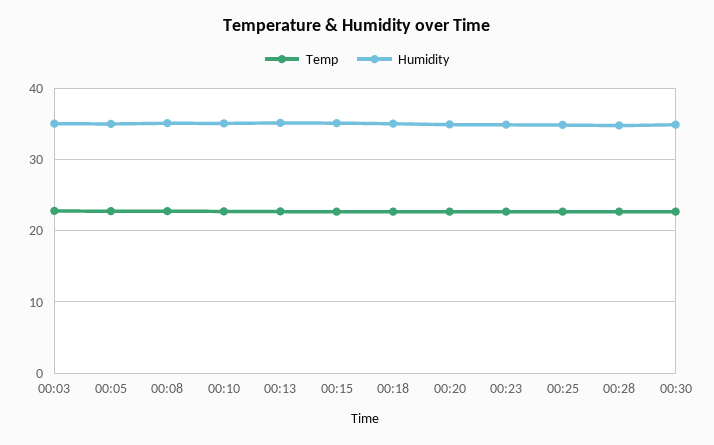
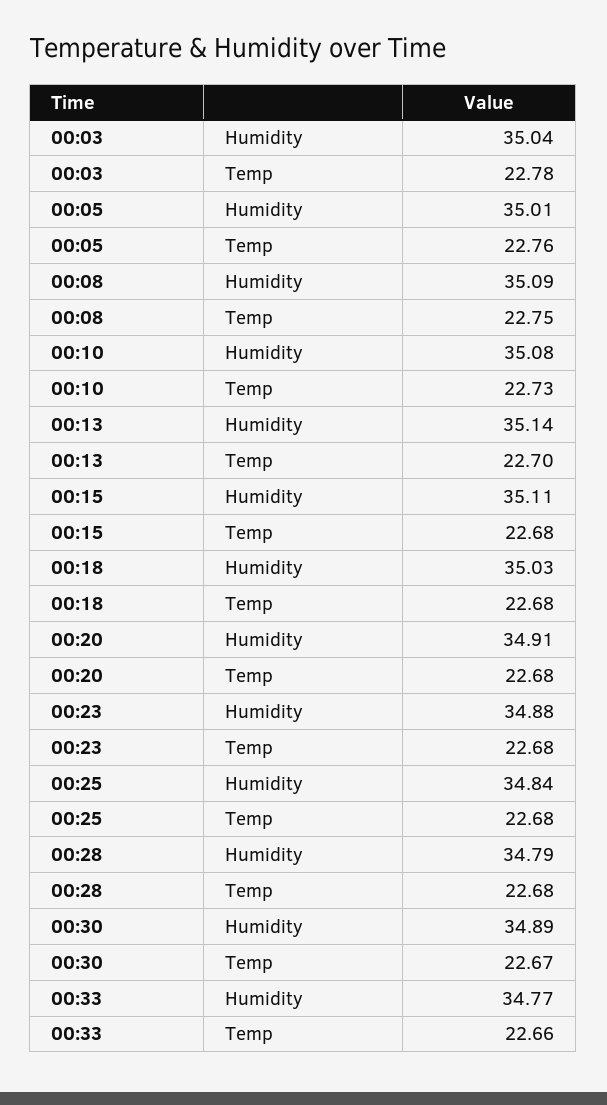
Humidity, 00:33: none -> 34.77
Temp, 00:33: none -> 22.66

